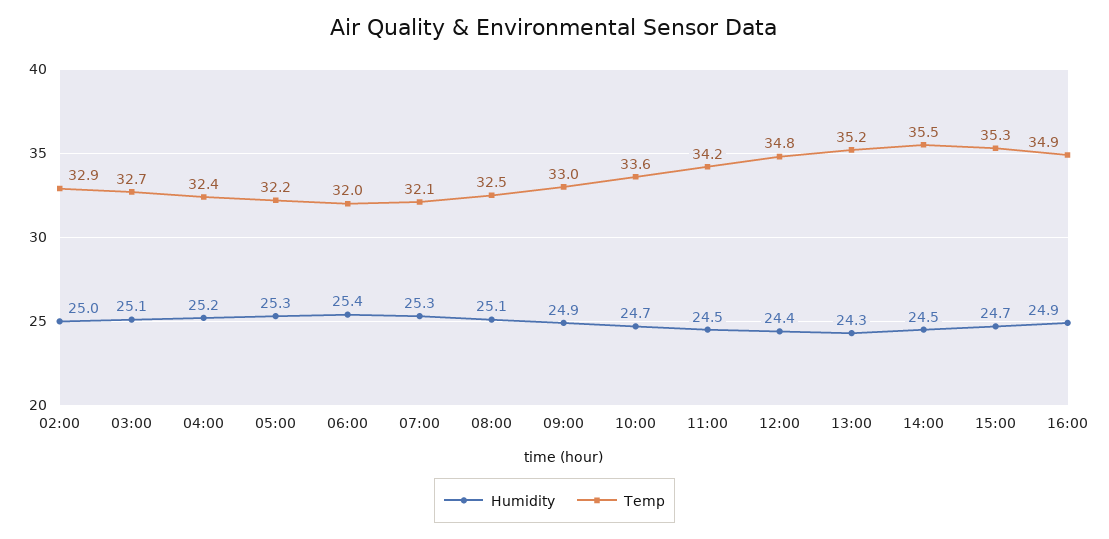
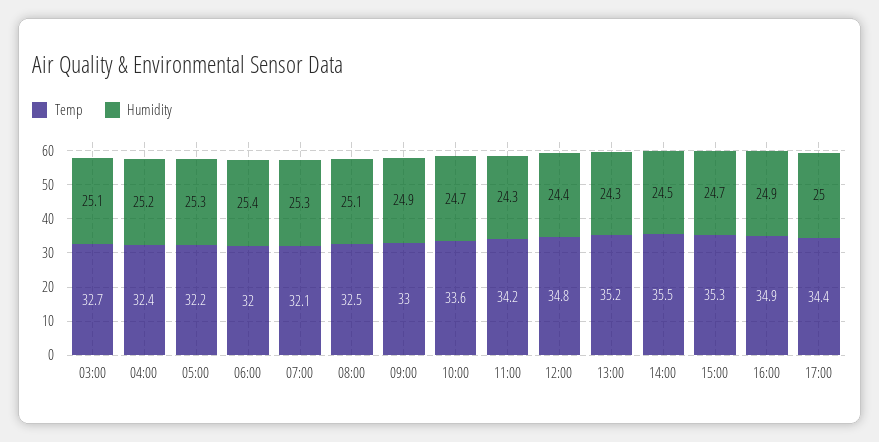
Humidity, 02:00: 25 -> none
Temp, 02:00: 32.9 -> none
Humidity, 11:00: 24.5 -> 24.3
Temp, 17:00: none -> 34.4
Humidity, 17:00: none -> 25

